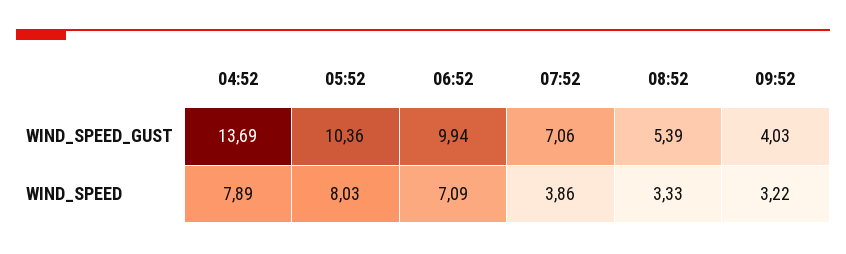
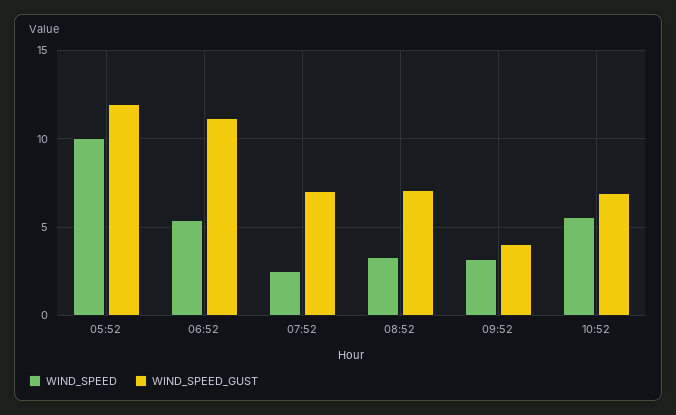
WIND_SPEED_GUST, 04:52: 13.69 -> none
WIND_SPEED_GUST, 05:52: 10.36 -> 12
WIND_SPEED_GUST, 06:52: 9.94 -> 11
WIND_SPEED_GUST, 08:52: 5.39 -> 7
WIND_SPEED, 04:52: 7.89 -> none
WIND_SPEED, 05:52: 8.03 -> 10
WIND_SPEED, 06:52: 7.09 -> 5.5
WIND_SPEED, 07:52: 3.86 -> 2.5
WIND_SPEED, 10:52: none -> 5.5
WIND_SPEED_GUST, 10:52: none -> 7

